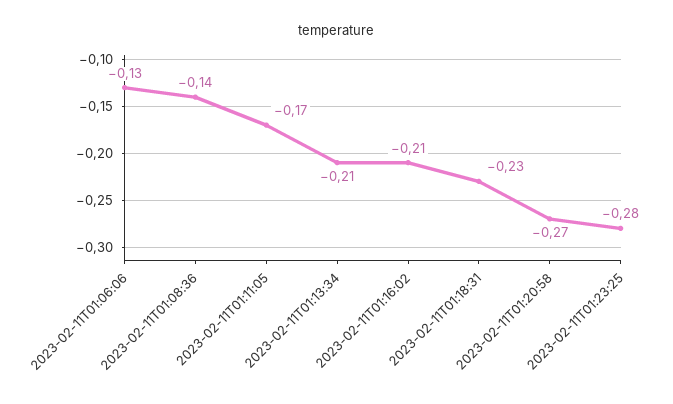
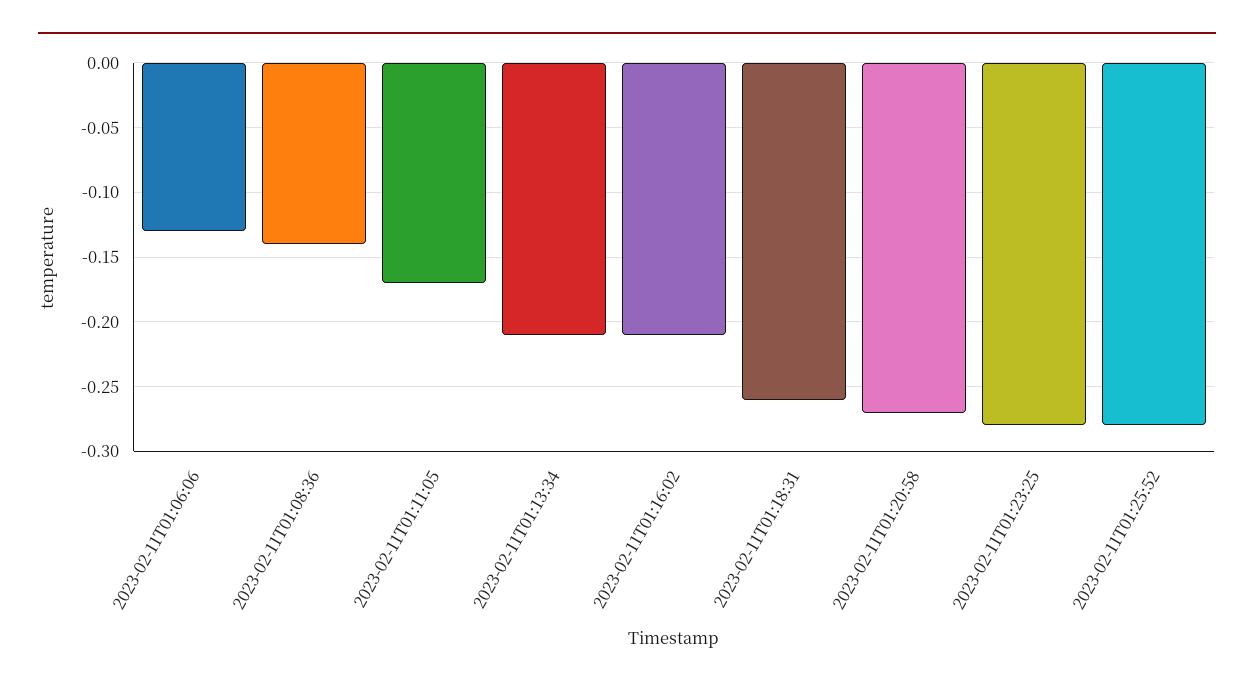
2023-02-11T01:18:31: -0.23 -> -0.26
2023-02-11T01:25:52: none -> -0.28

